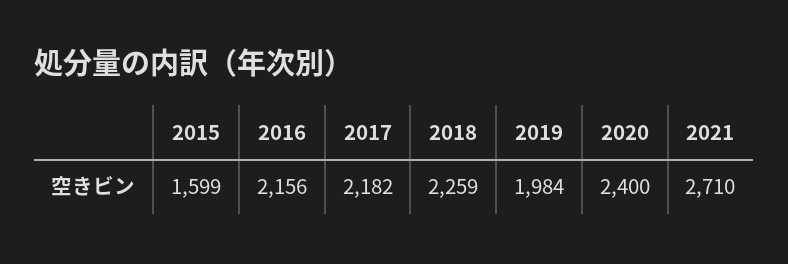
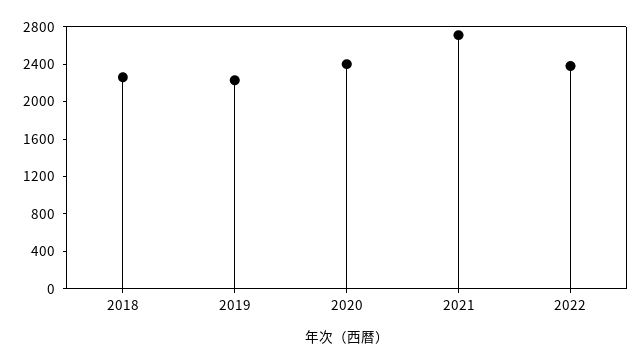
2015: 1599 -> none
2016: 2156 -> none
2017: 2182 -> none
2019: 1984 -> 2200
2022: none -> 2400

